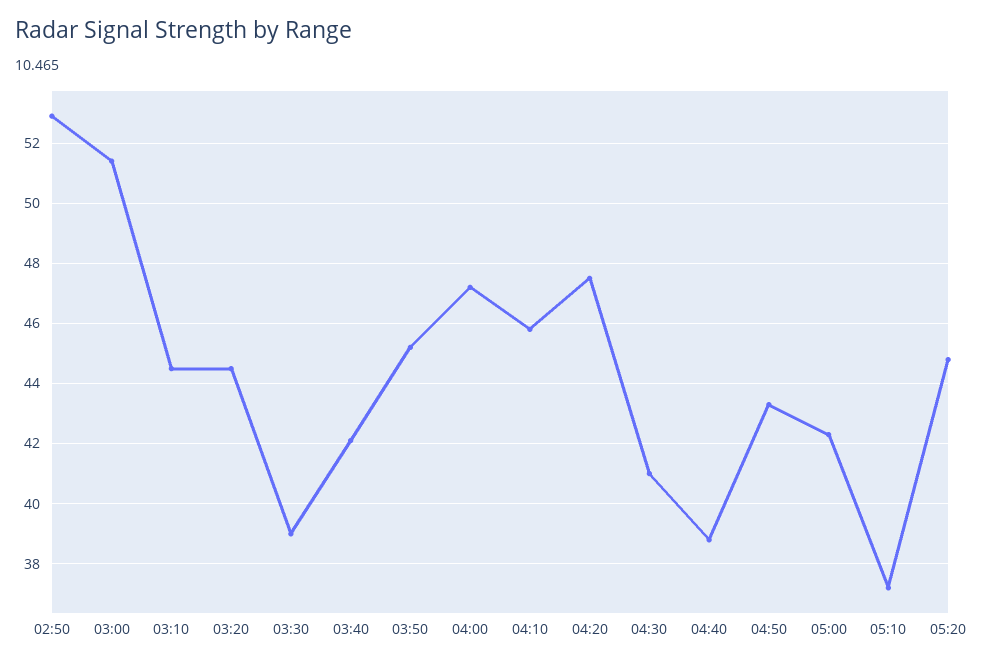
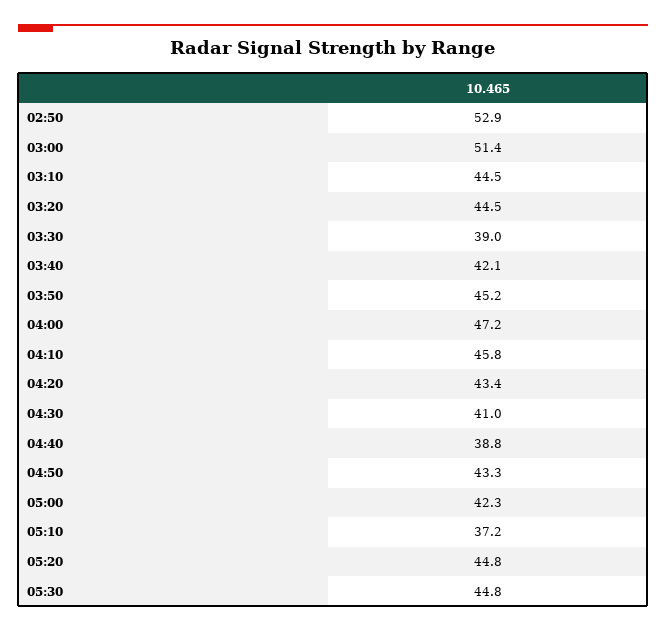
04:20: 47.5 -> 43.4
05:30: none -> 44.8

